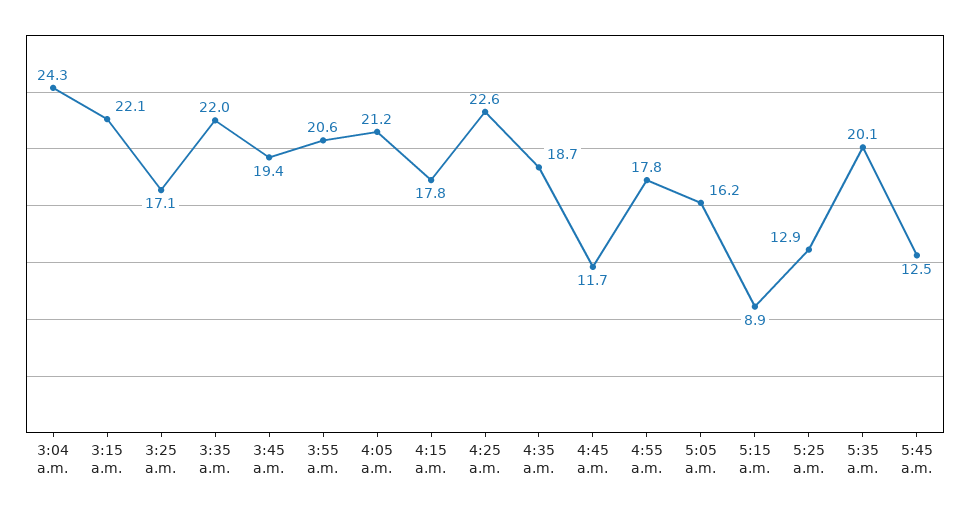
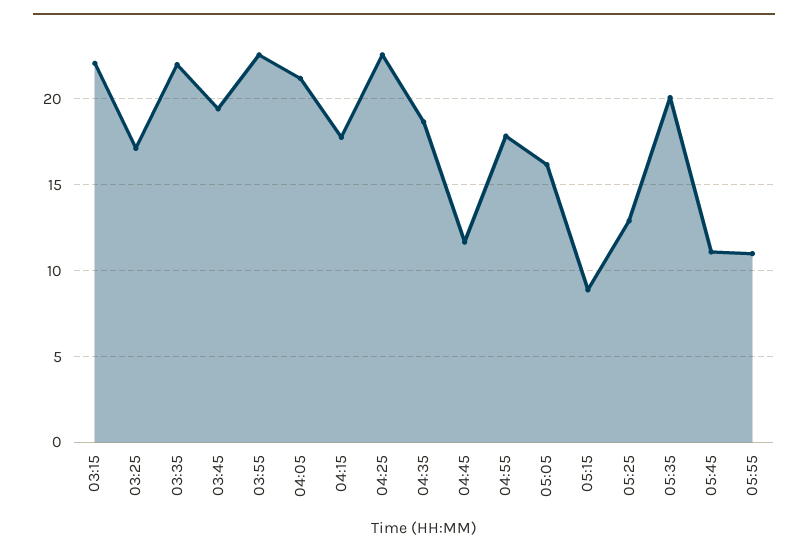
3:04 a.m.: 24.3 -> none
3:55 a.m.: 20.6 -> 22.5
5:45 a.m.: 12.5 -> 11
05:55: none -> 11

